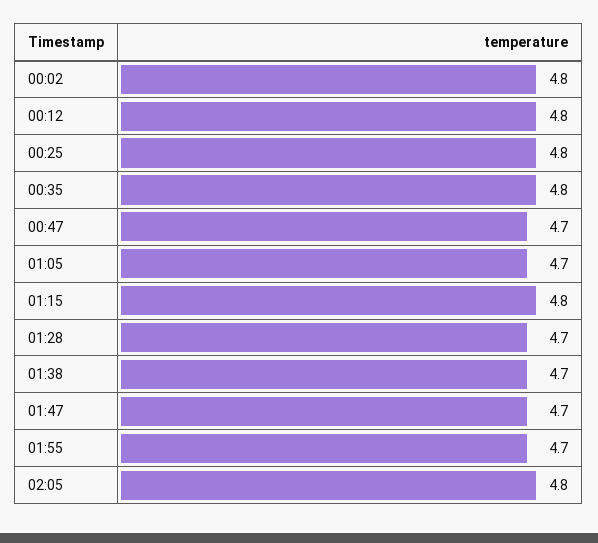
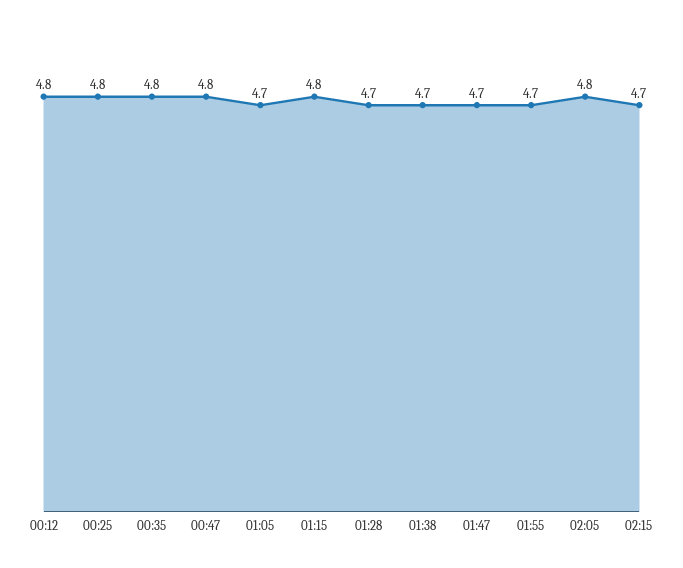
00:02: 4.8 -> none
00:47: 4.7 -> 4.8
02:15: none -> 4.7

